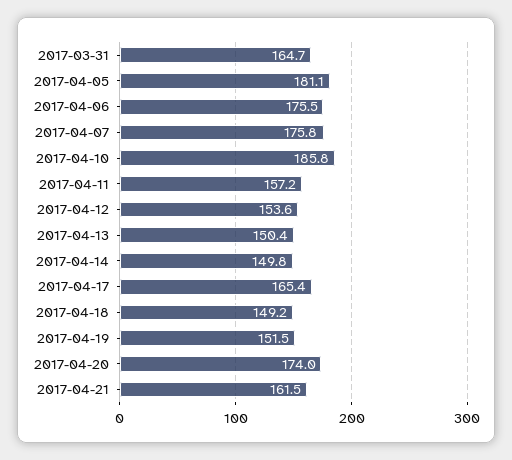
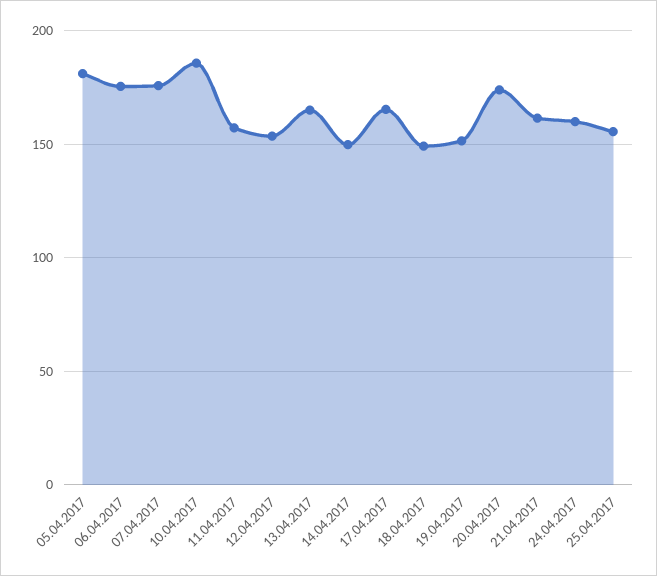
2017-03-31: 164.7 -> none
2017-04-13: 150.4 -> 165
24.04.2017: none -> 160
25.04.2017: none -> 155

